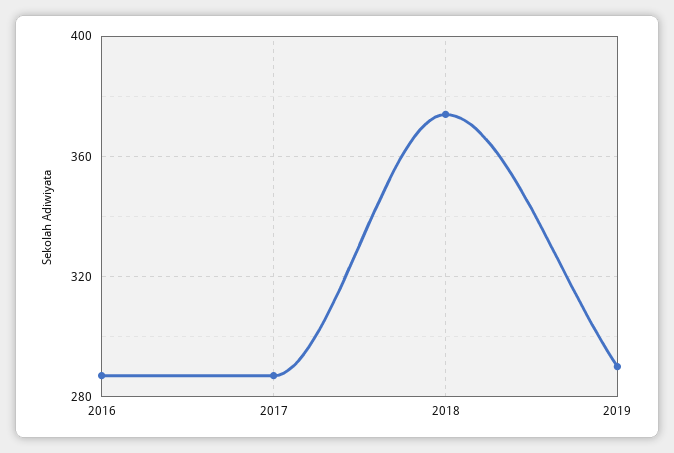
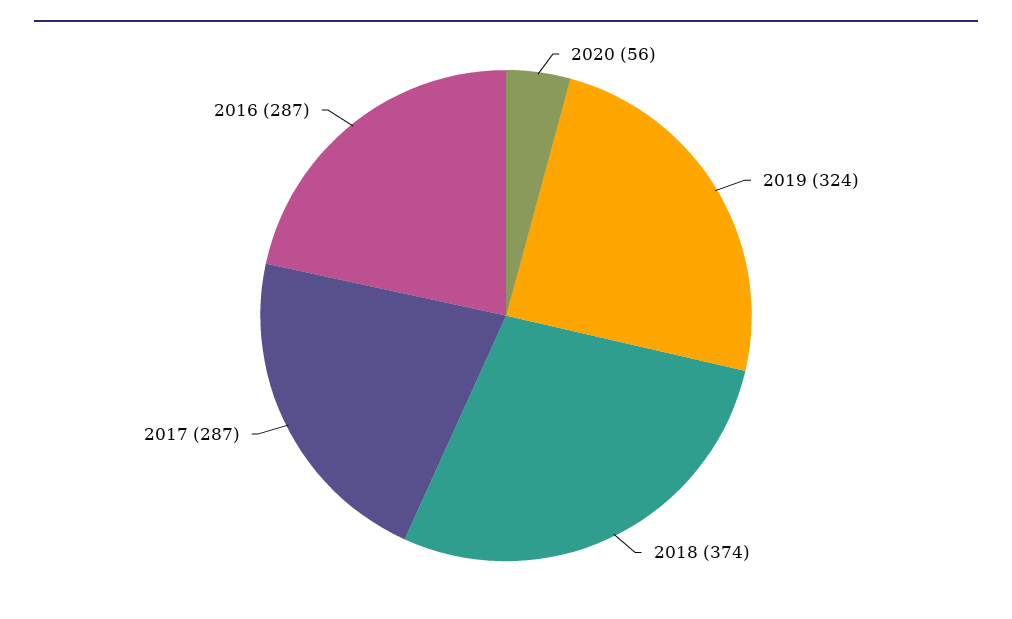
2019: 290 -> 324
2020: none -> 56

